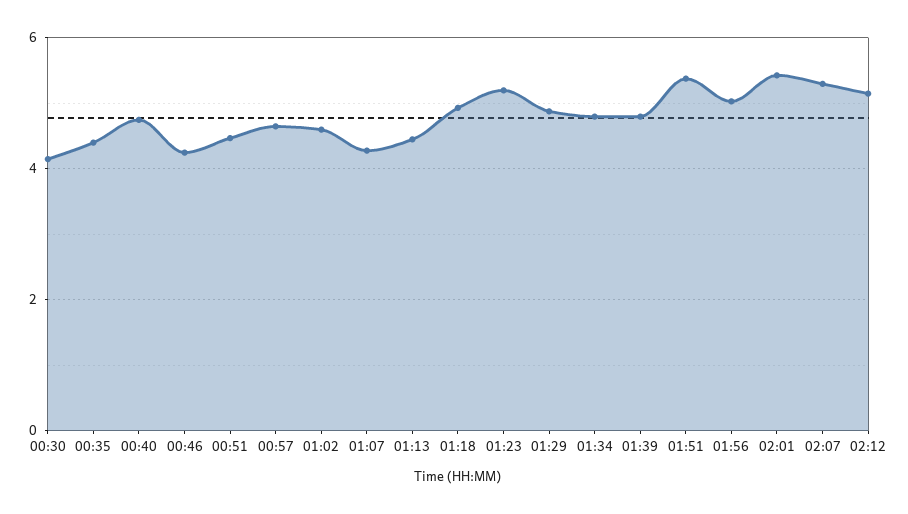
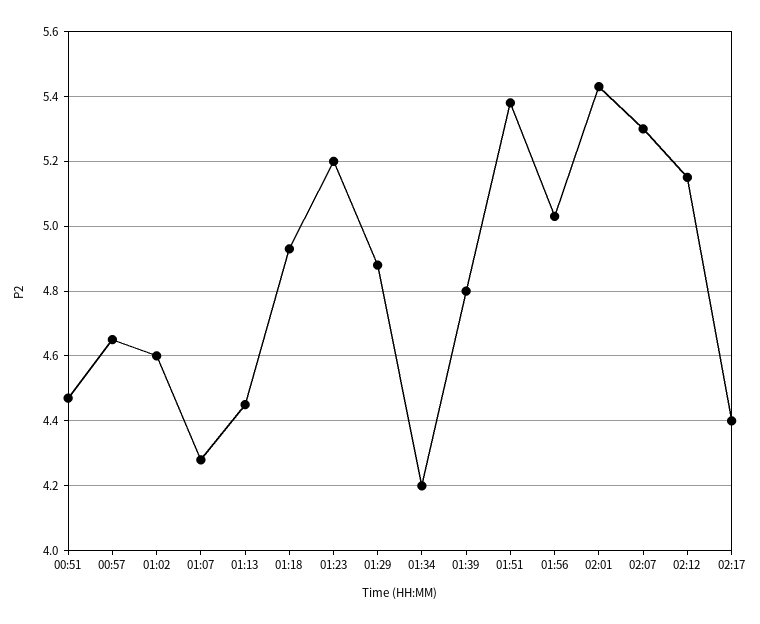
00:30: 4.2 -> none
00:35: 4.4 -> none
00:40: 4.8 -> none
00:46: 4.2 -> none
01:34: 4.8 -> 4.2
02:17: none -> 4.4

